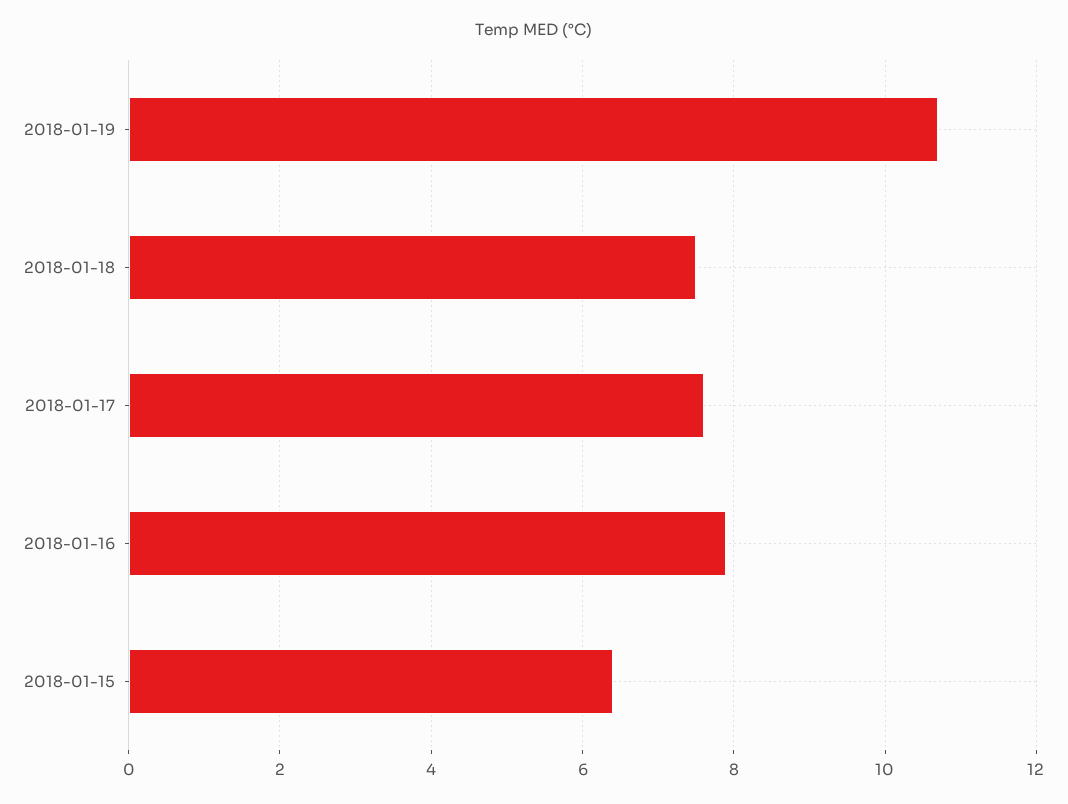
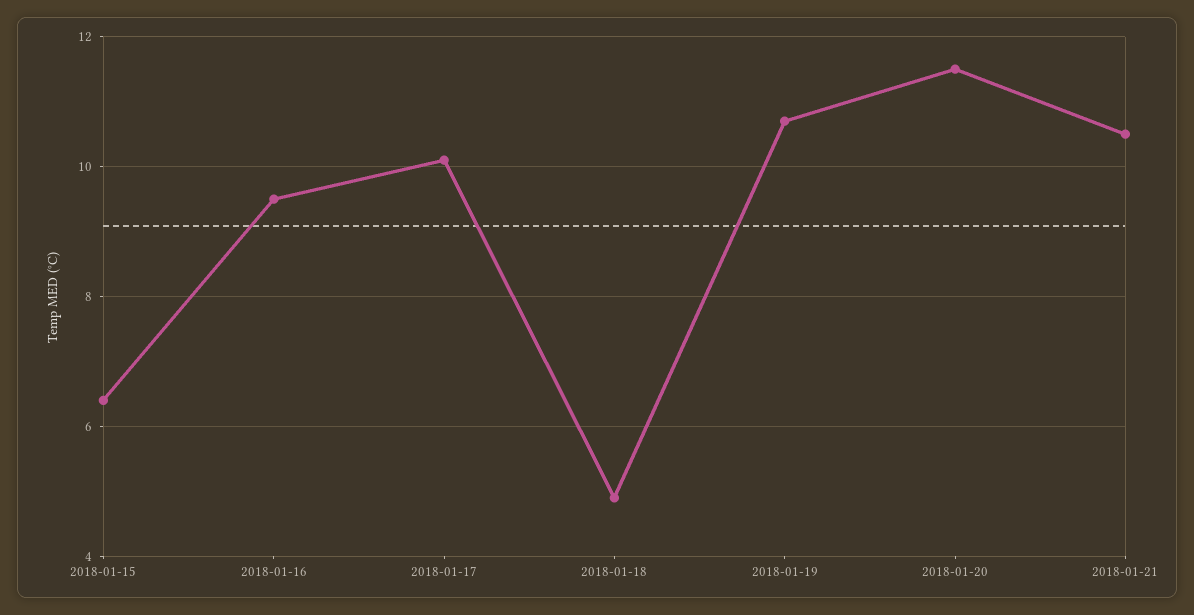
2018-01-18: 7.5 -> 5
2018-01-17: 7.5 -> 10
2018-01-16: 8 -> 9.5
2018-01-20: none -> 11.5
2018-01-21: none -> 10.5

